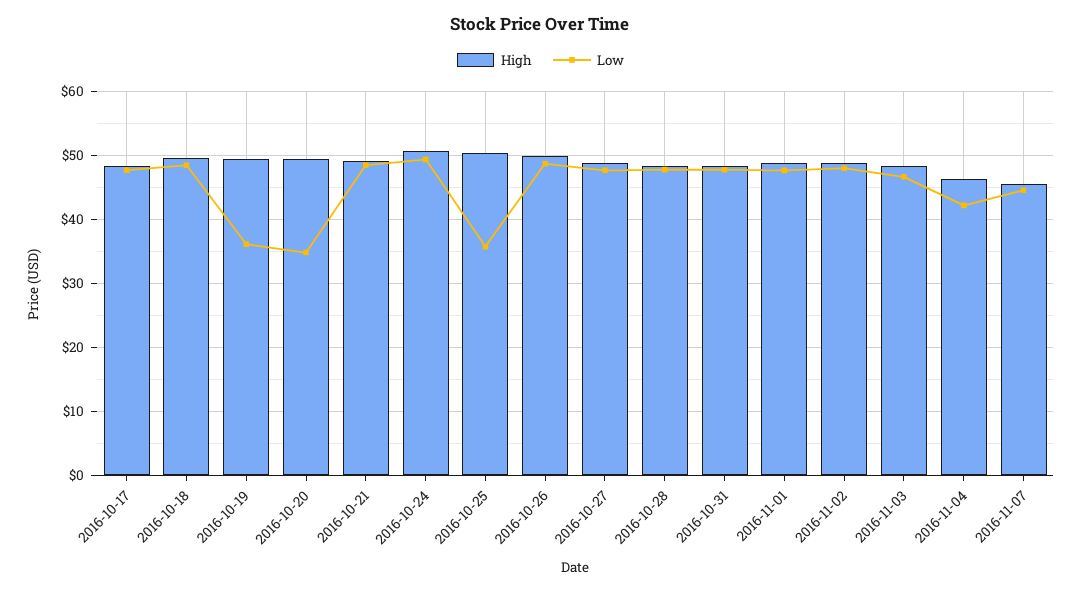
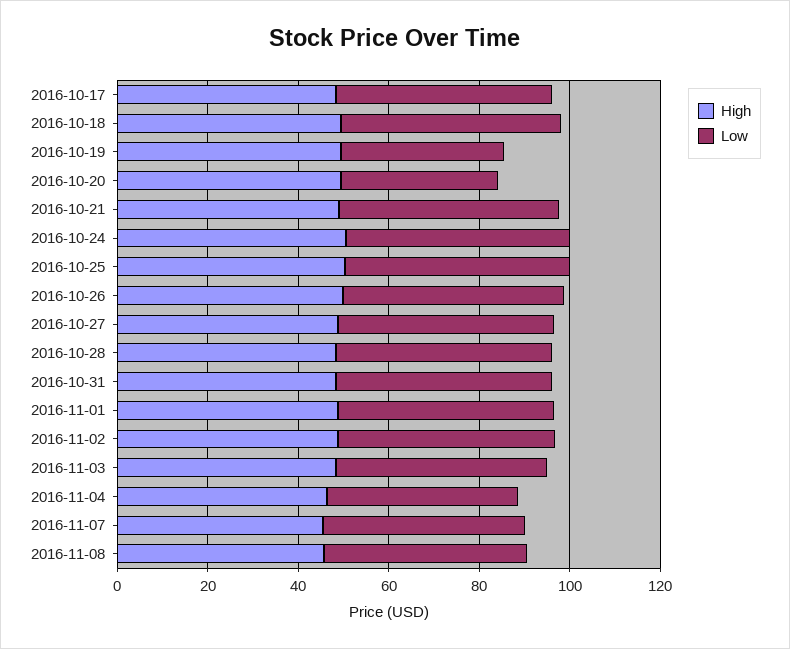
Low, 2016-10-25: 36 -> 50
High, 2016-11-08: none -> 45
Low, 2016-11-08: none -> 45

